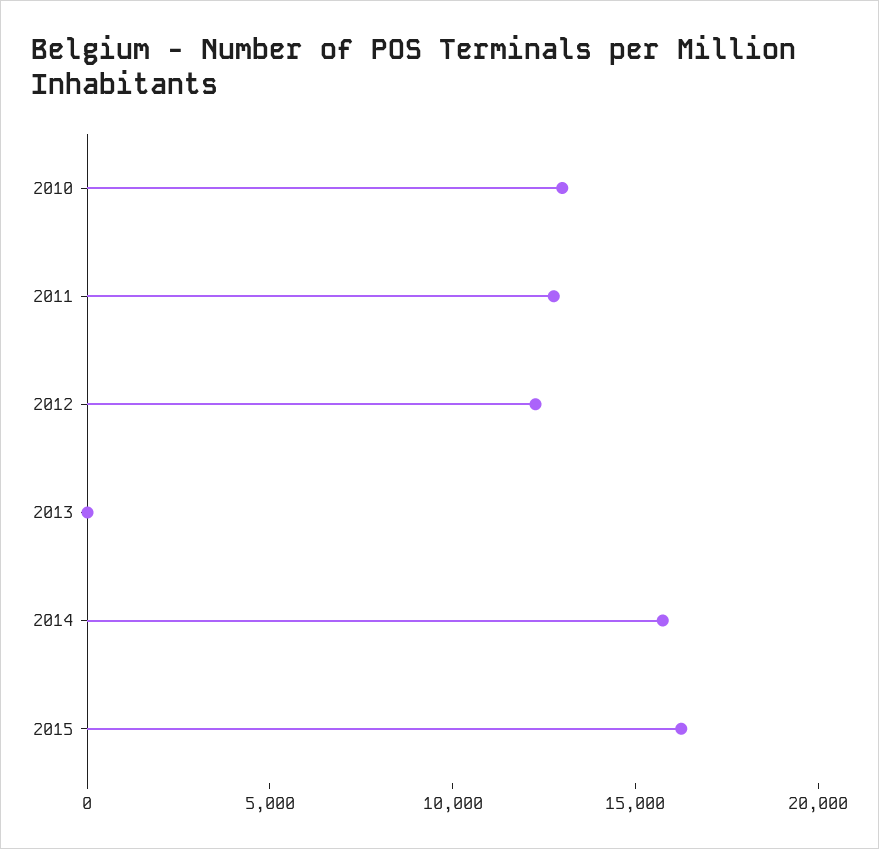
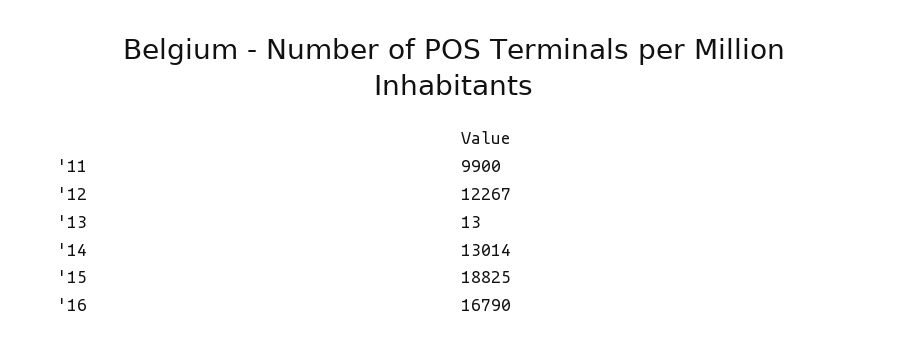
2010: 13000 -> none
2011: 13000 -> 9900
2014: 16000 -> 13014
2015: 16000 -> 18825
'16: none -> 16790

